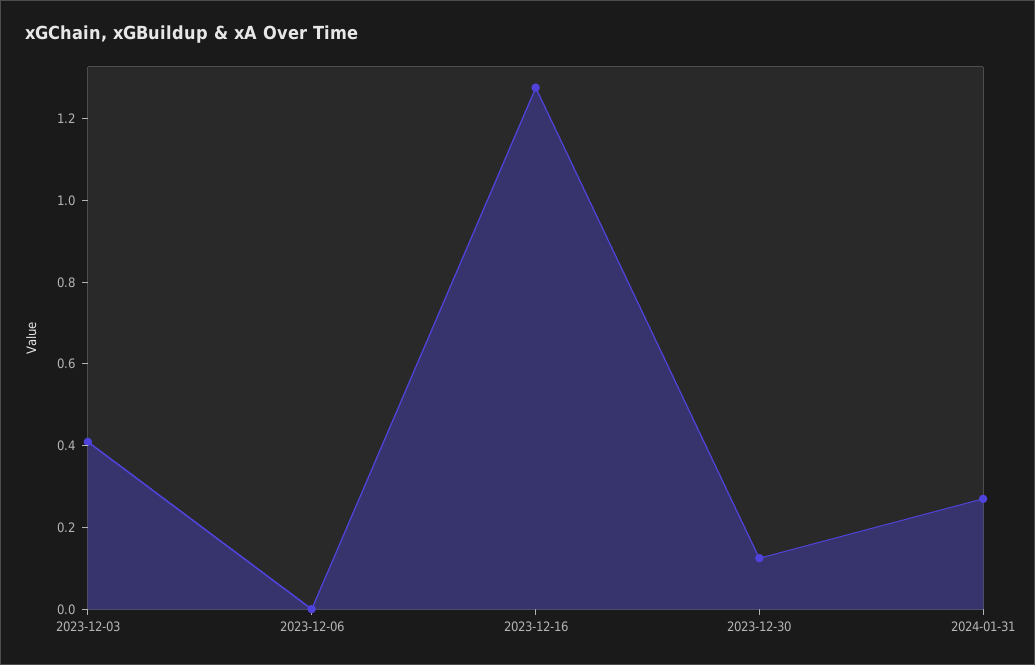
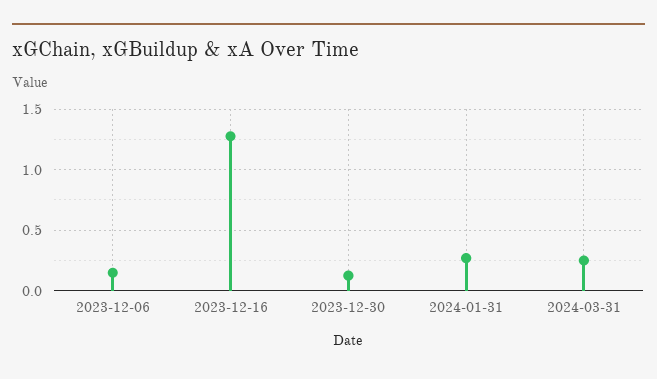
2023-12-03: 0.4 -> none
2023-12-06: 0 -> 0.15
2024-03-31: none -> 0.25

